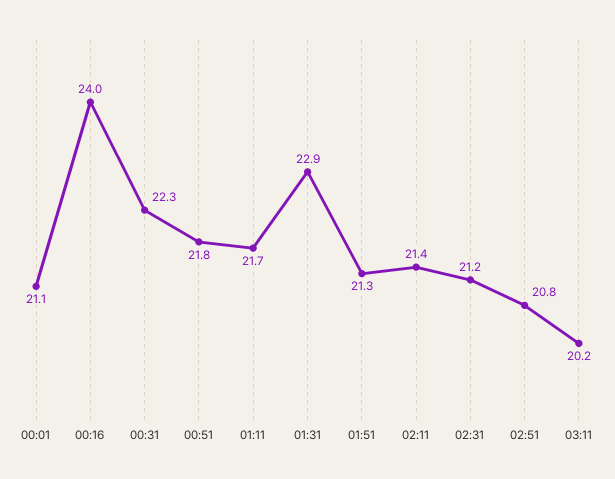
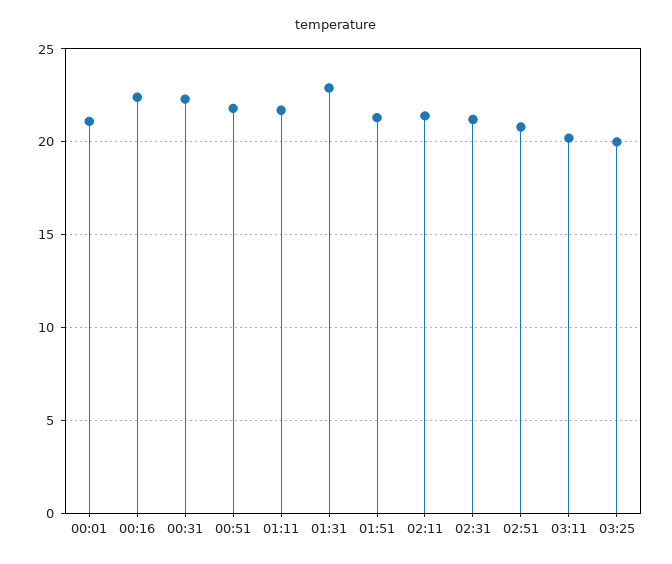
00:16: 24 -> 22.5
03:25: none -> 20

